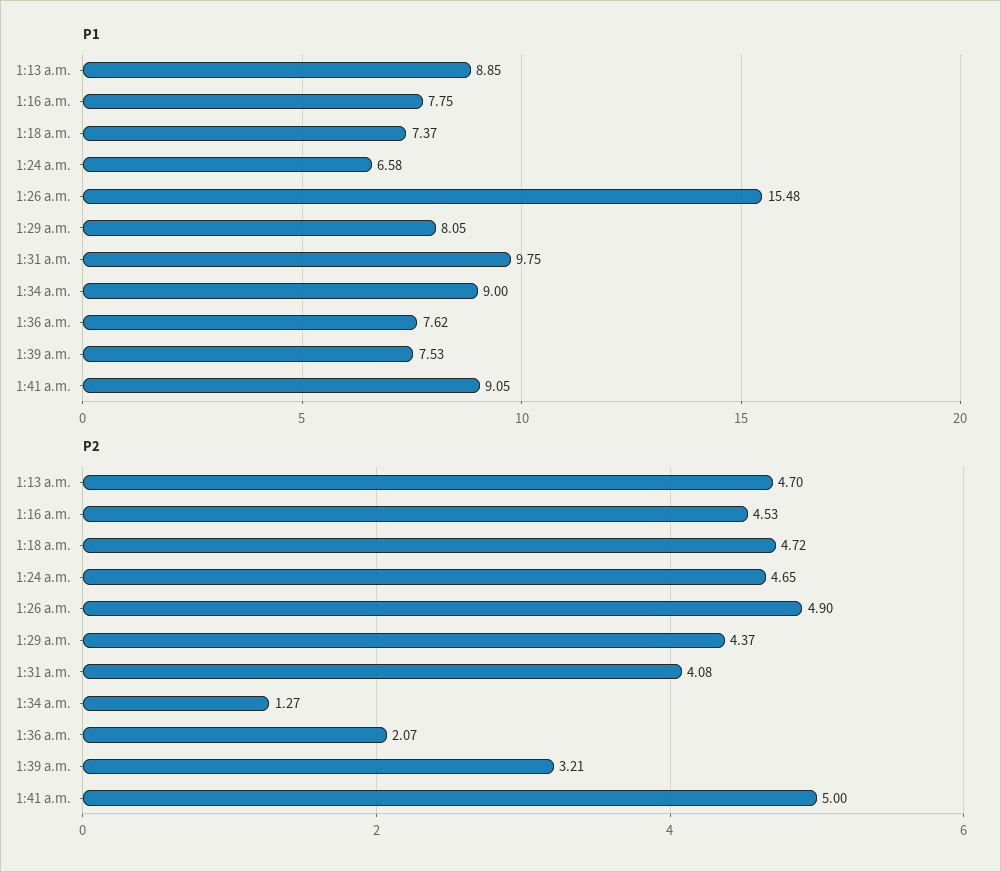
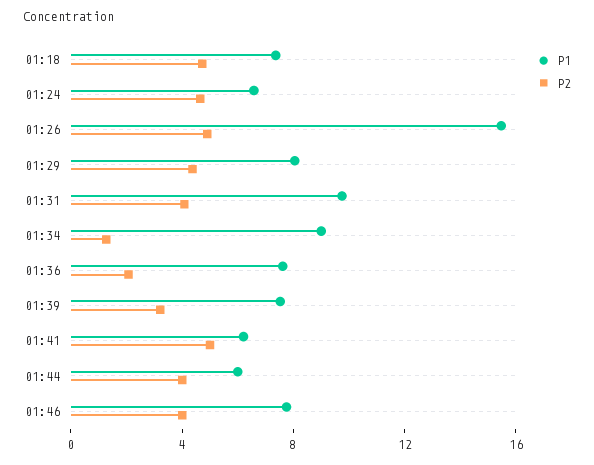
P1, 1:13 a.m.: 8.85 -> none
P1, 1:16 a.m.: 7.75 -> none
P1, 1:41 a.m.: 9.05 -> 6
P2, 1:13 a.m.: 4.7 -> none
P2, 1:16 a.m.: 4.53 -> none
P1, 01:44: none -> 6
P2, 01:44: none -> 4
P1, 01:46: none -> 8
P2, 01:46: none -> 4

